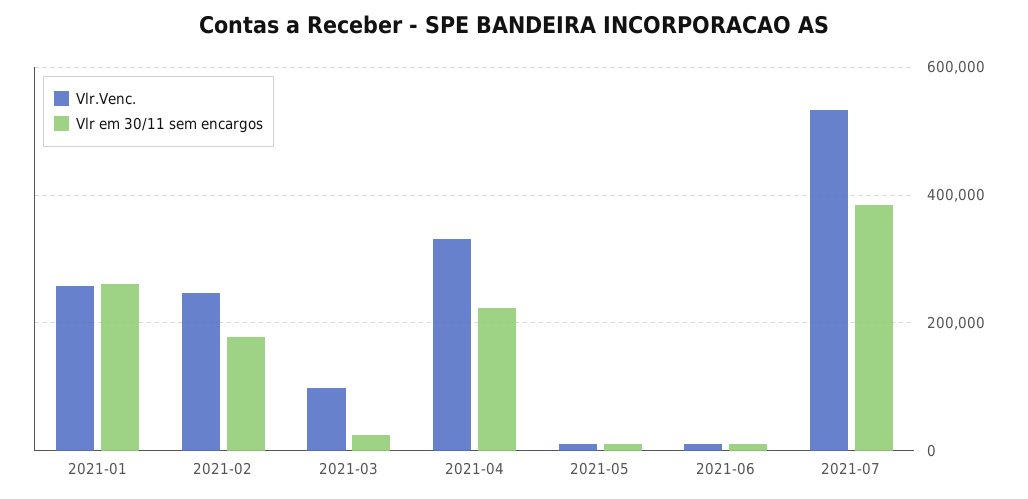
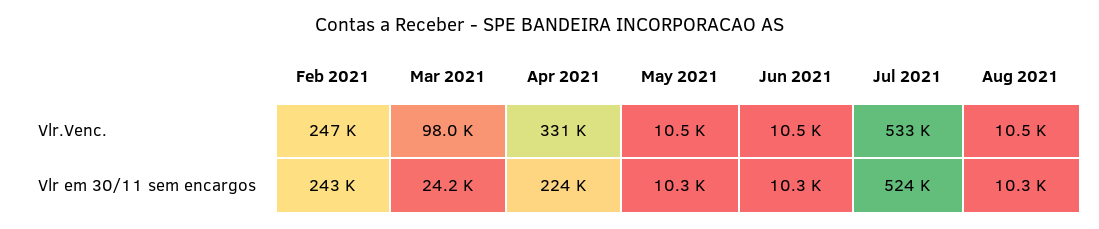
Vlr.Venc., 2021-01: 260000 -> none
Vlr em 30/11 sem encargos, 2021-01: 260000 -> none
Vlr em 30/11 sem encargos, 2021-02: 180000 -> 243000
Vlr em 30/11 sem encargos, 2021-07: 380000 -> 524000
Vlr.Venc., Aug 2021: none -> 10500
Vlr em 30/11 sem encargos, Aug 2021: none -> 10300

